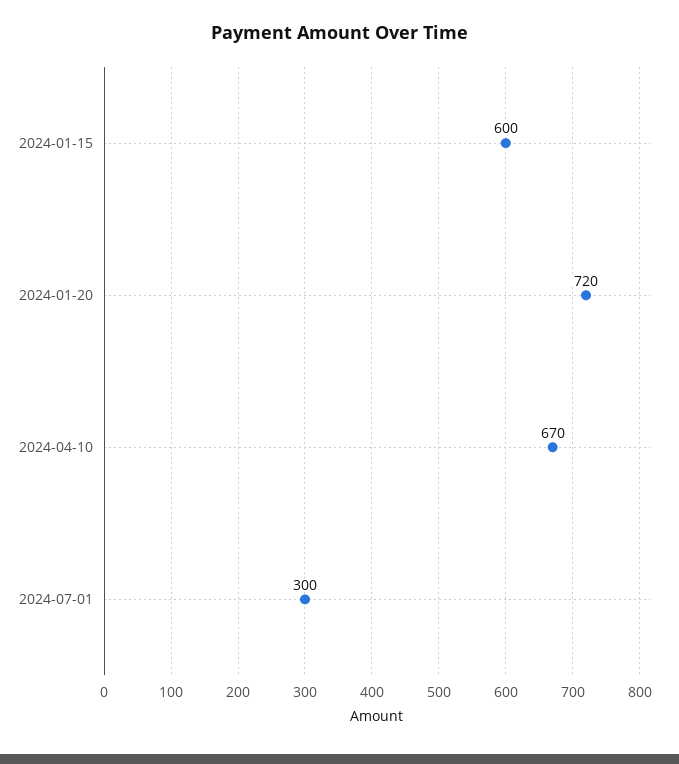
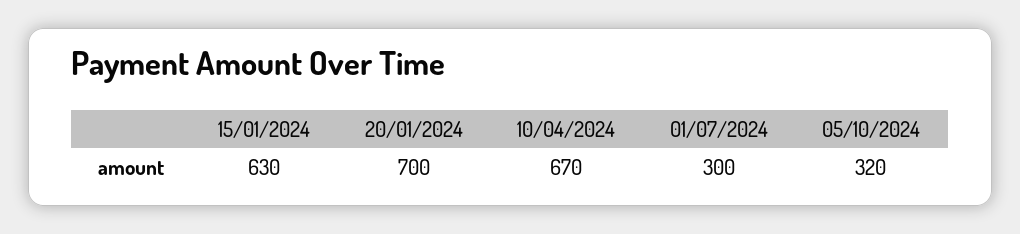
2024-01-15: 600 -> 630
2024-01-20: 720 -> 700
05/10/2024: none -> 320

